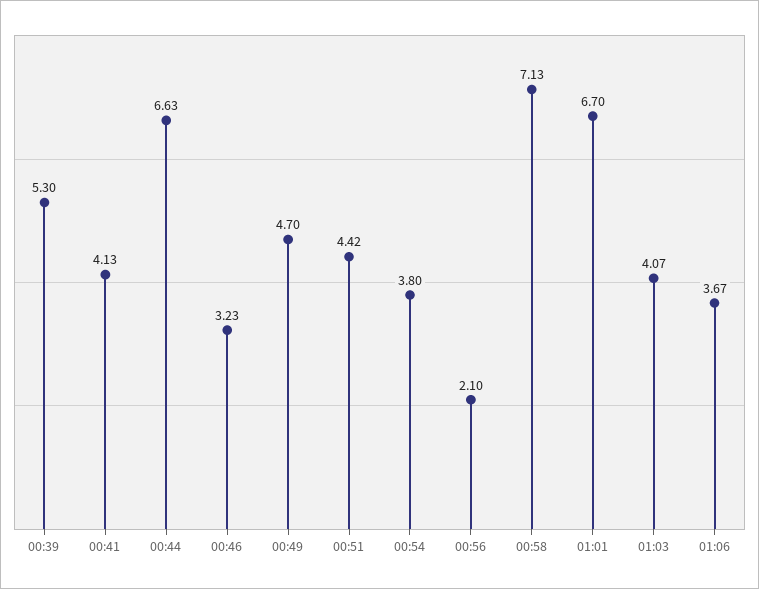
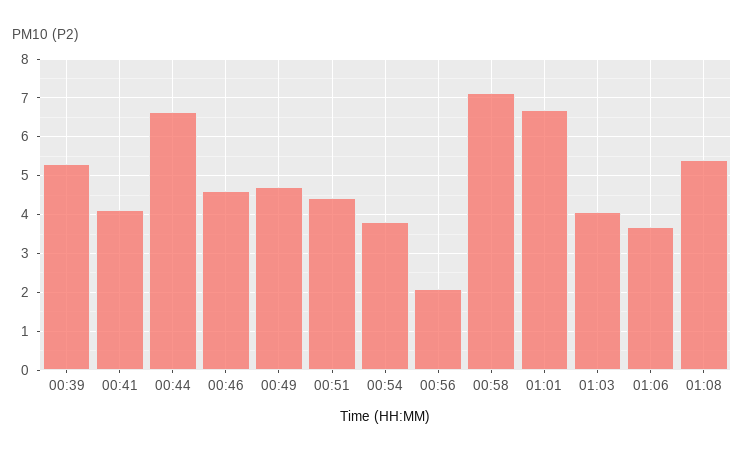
00:46: 3.23 -> 4.6
01:08: none -> 5.4

